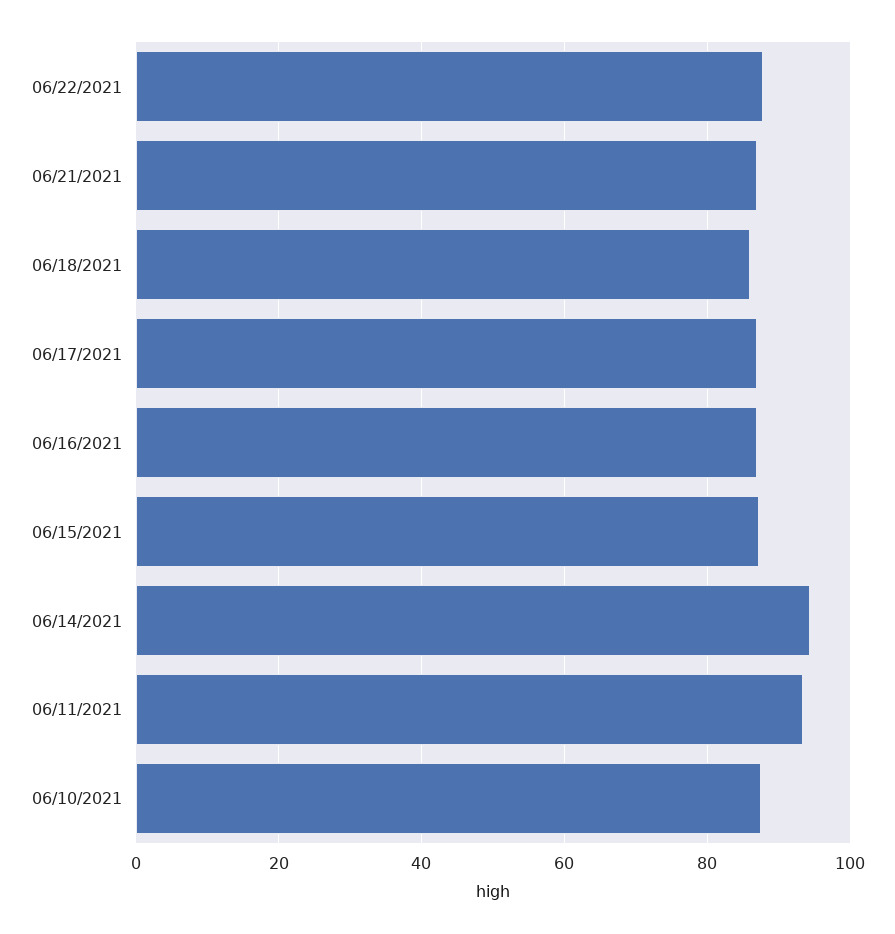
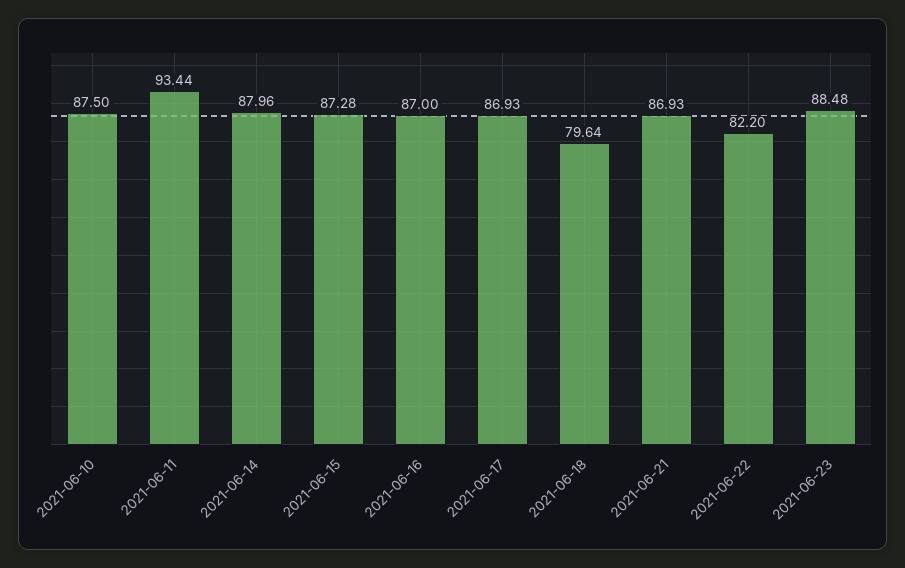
06/22/2021: 88 -> 82.2
06/18/2021: 86 -> 79.64
06/14/2021: 94 -> 87.96
2021-06-23: none -> 88.48

